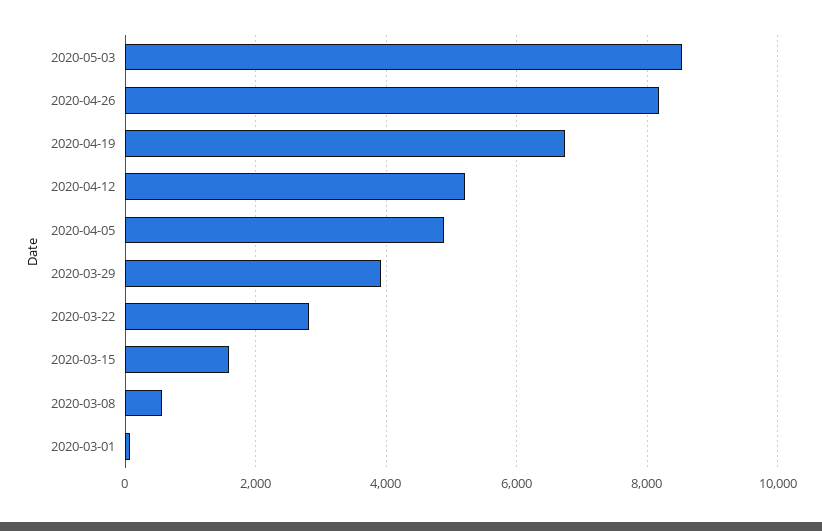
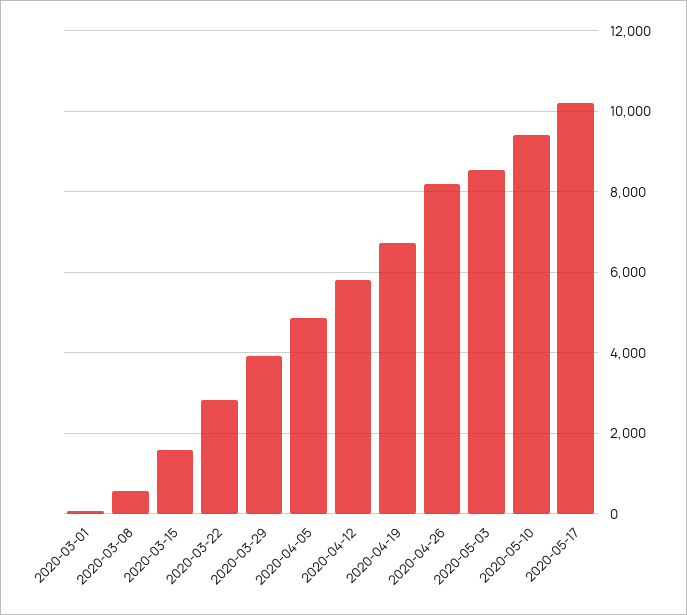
2020-04-12: 5200 -> 5800
2020-05-10: none -> 9400
2020-05-17: none -> 10200

